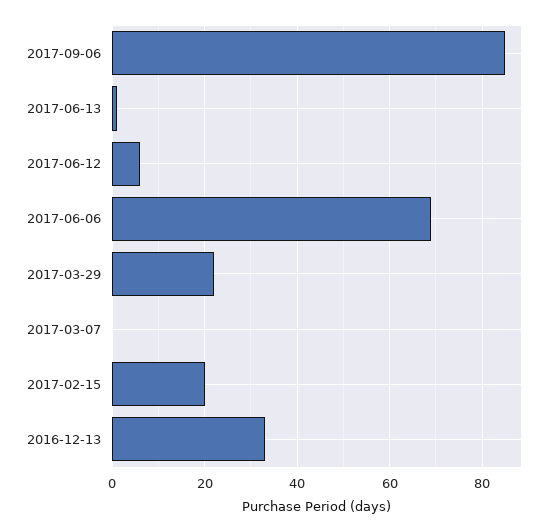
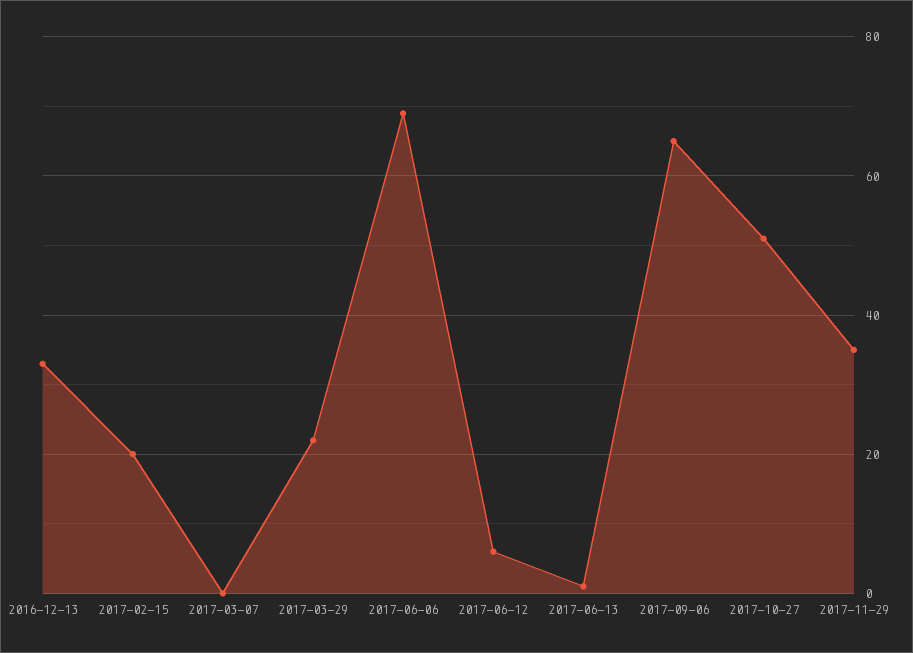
2017-09-06: 85 -> 65
2017-10-27: none -> 50
2017-11-29: none -> 35

